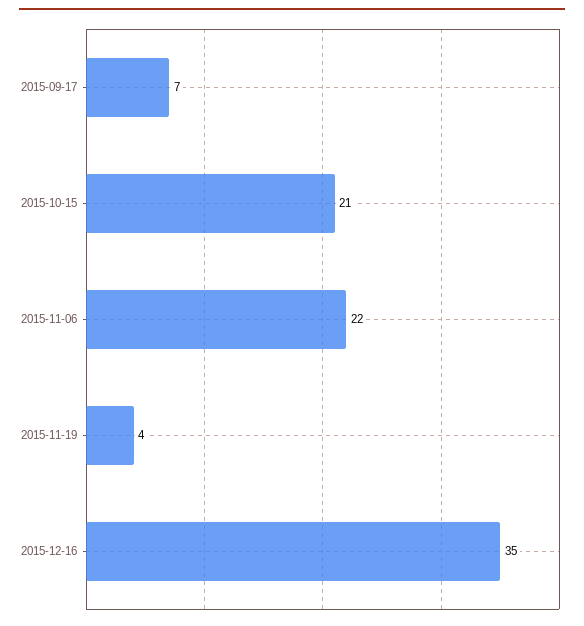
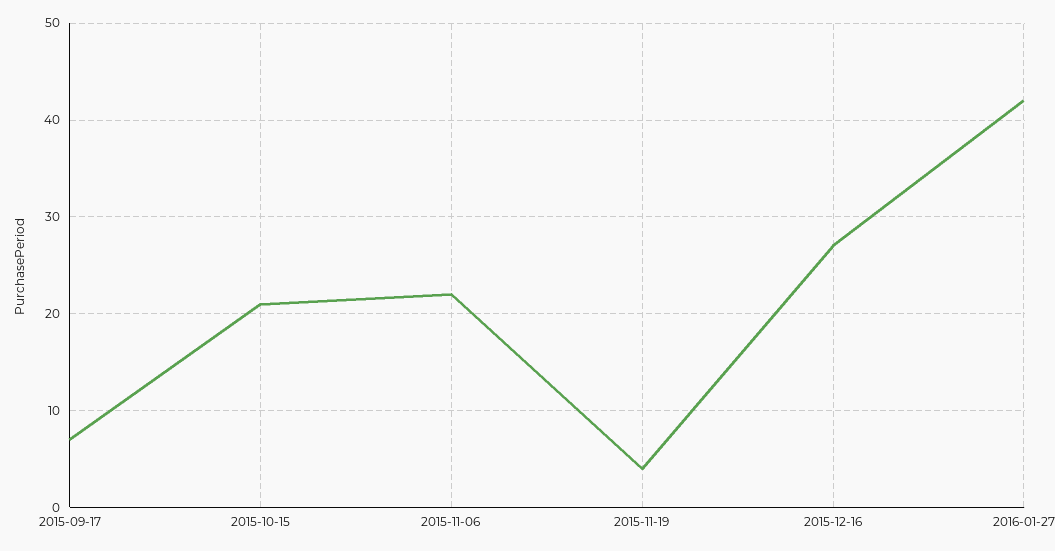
2015-12-16: 35 -> 27
2016-01-27: none -> 42

